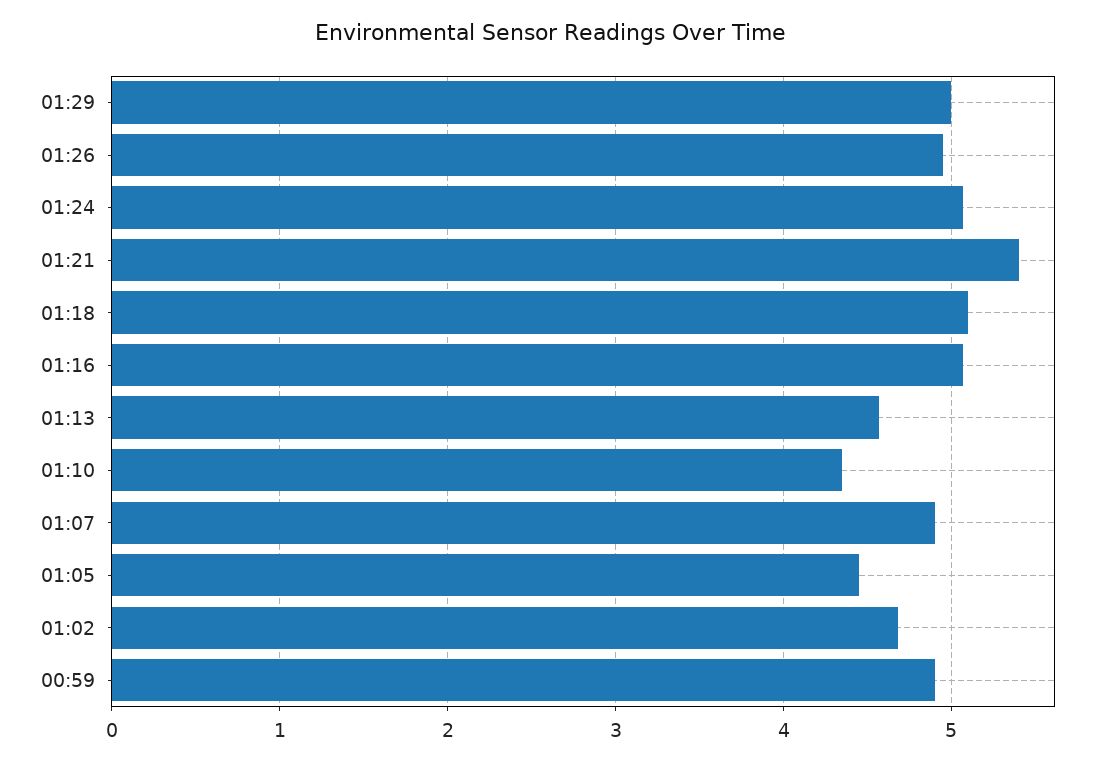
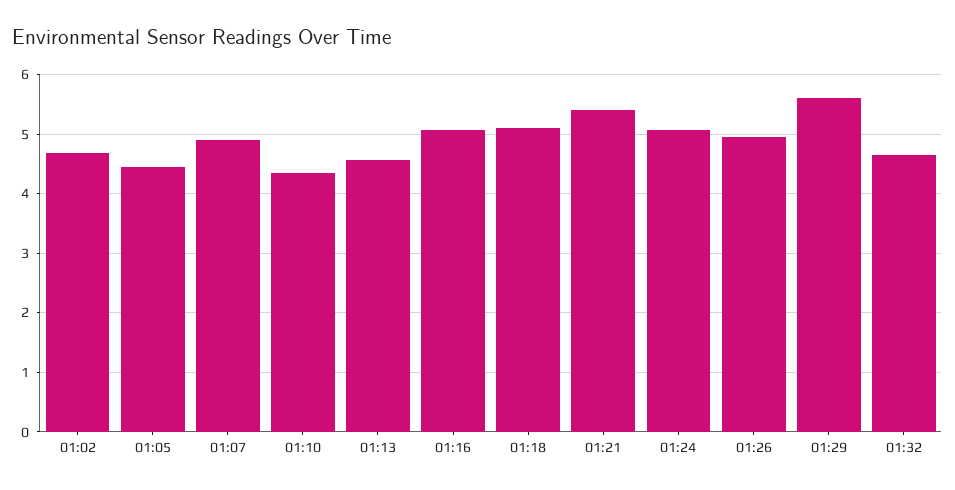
01:29: 5 -> 5.6
00:59: 4.9 -> none
01:32: none -> 4.6

